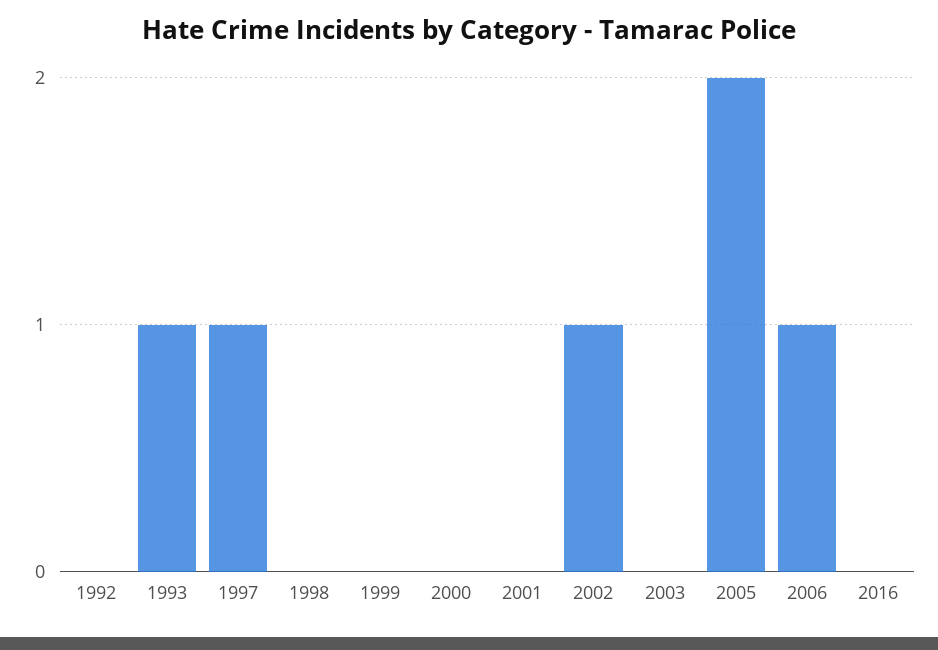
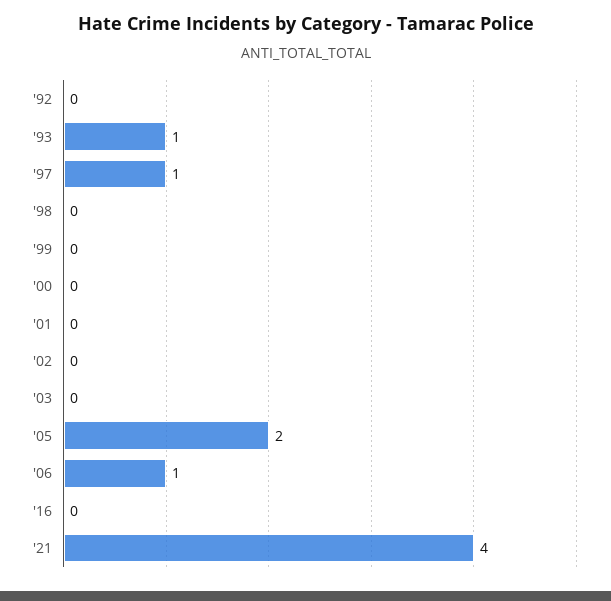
2002: 1 -> 0
'21: none -> 4

